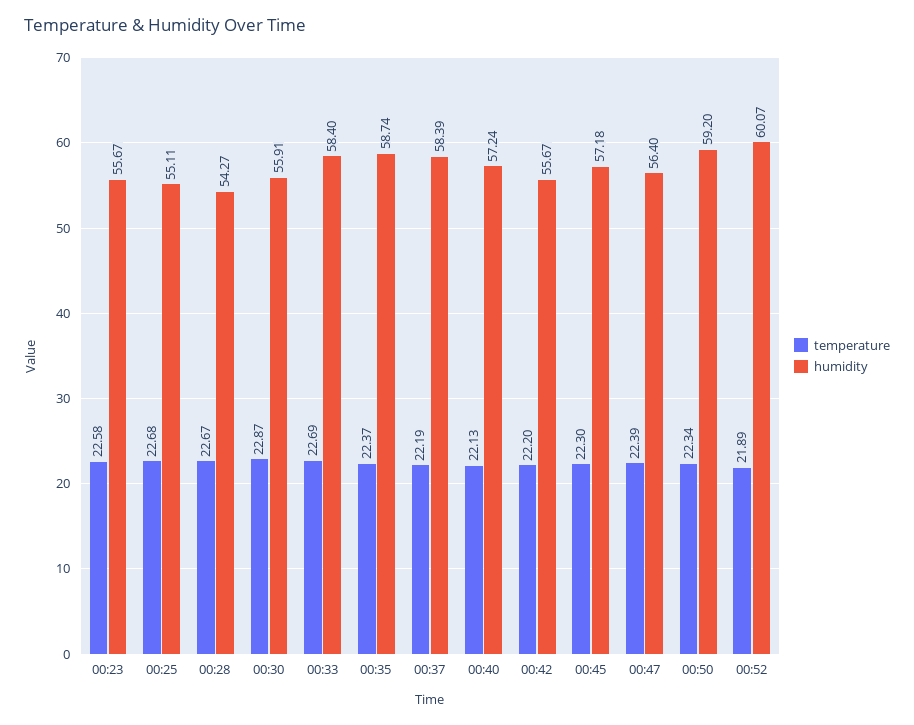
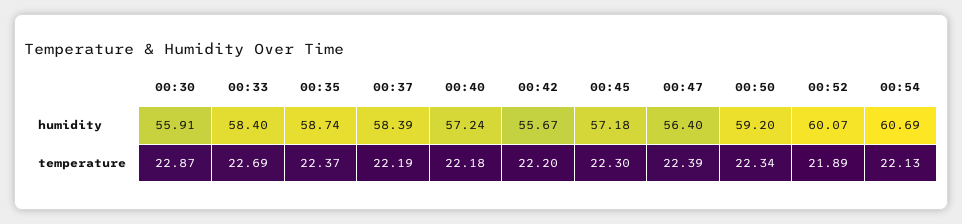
temperature, 00:23: 22.58 -> none
humidity, 00:23: 55.67 -> none
temperature, 00:25: 22.68 -> none
humidity, 00:25: 55.11 -> none
temperature, 00:28: 22.67 -> none
humidity, 00:28: 54.27 -> none
temperature, 00:40: 22.13 -> 22.18
humidity, 00:54: none -> 60.69
temperature, 00:54: none -> 22.13

